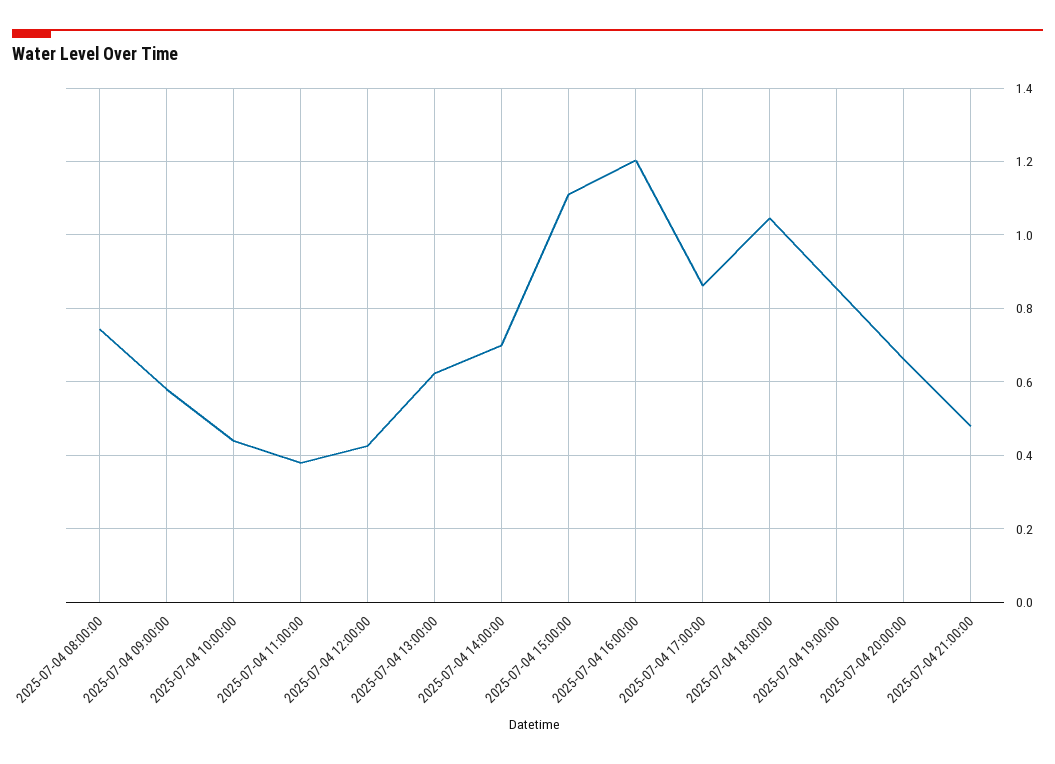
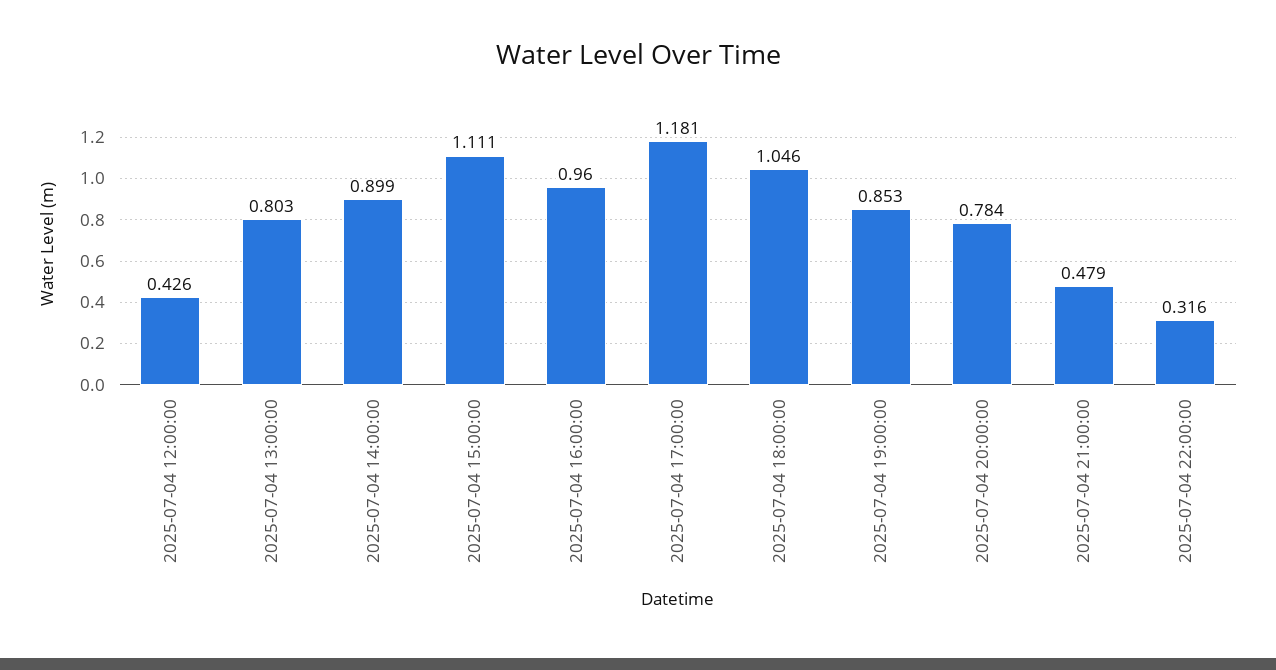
2025-07-04 08:00:00: 0.74 -> none
2025-07-04 09:00:00: 0.58 -> none
2025-07-04 10:00:00: 0.44 -> none
2025-07-04 11:00:00: 0.38 -> none
2025-07-04 13:00:00: 0.62 -> 0.803
2025-07-04 14:00:00: 0.7 -> 0.899
2025-07-04 16:00:00: 1.2 -> 0.96
2025-07-04 17:00:00: 0.86 -> 1.181
2025-07-04 20:00:00: 0.66 -> 0.784
2025-07-04 22:00:00: none -> 0.316

